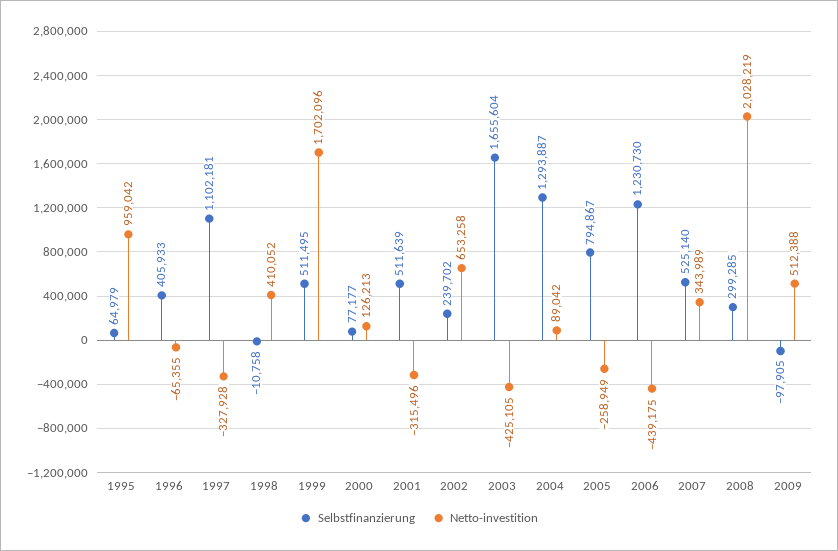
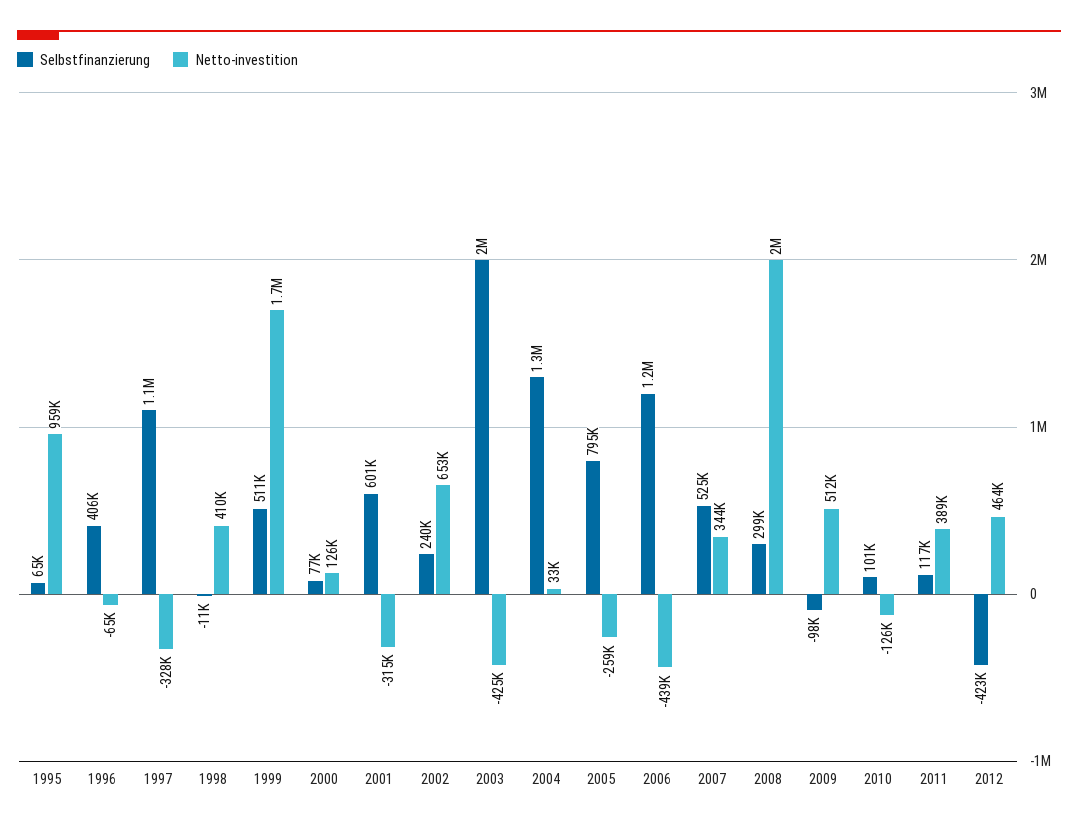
Selbstfinanzierung, 2001: 511639 -> 601000
Selbstfinanzierung, 2003: 1655604 -> 2000000
Netto-investition, 2004: 89042 -> 33000
Selbstfinanzierung, 2010: none -> 101000
Netto-investition, 2010: none -> -126000
Selbstfinanzierung, 2011: none -> 117000
Netto-investition, 2011: none -> 389000
Selbstfinanzierung, 2012: none -> -423000
Netto-investition, 2012: none -> 464000

